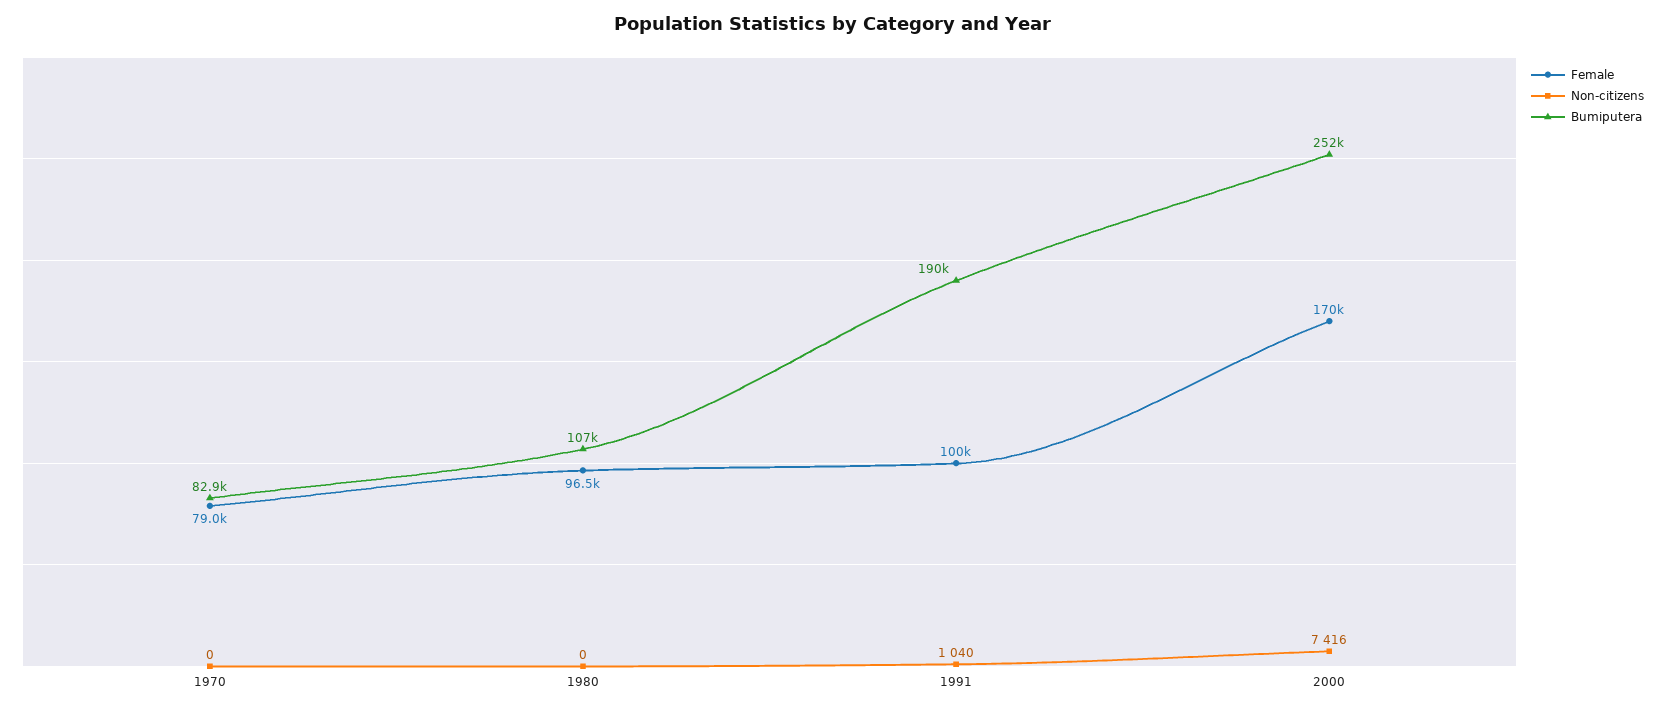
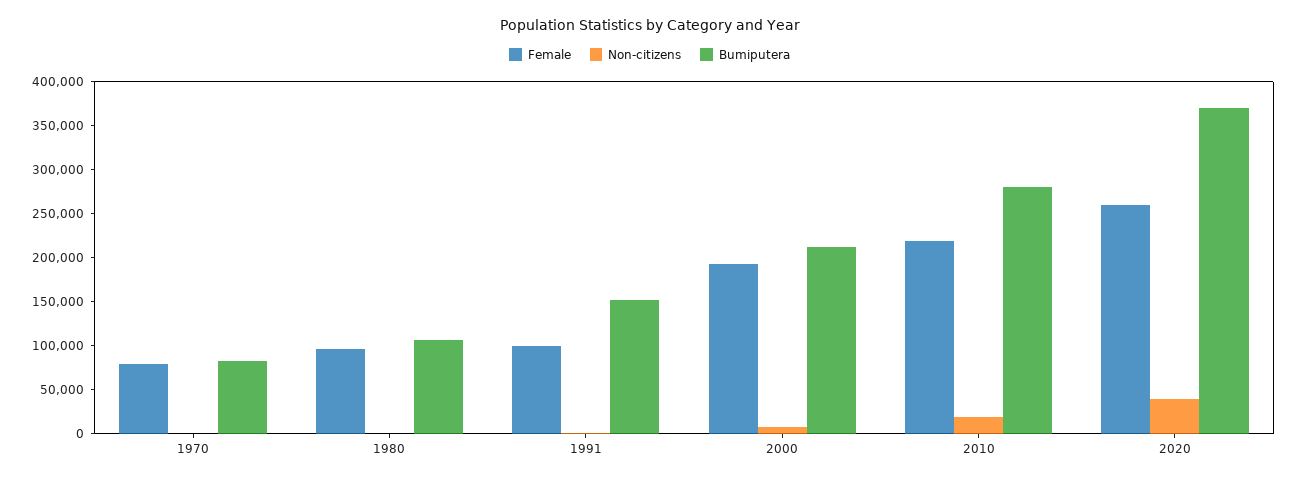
Bumiputera, 1991: 190000 -> 150000
Female, 2000: 170000 -> 190000
Bumiputera, 2000: 252000 -> 210000
Female, 2010: none -> 220000
Non-citizens, 2010: none -> 20000
Bumiputera, 2010: none -> 280000
Female, 2020: none -> 260000
Non-citizens, 2020: none -> 40000
Bumiputera, 2020: none -> 370000

